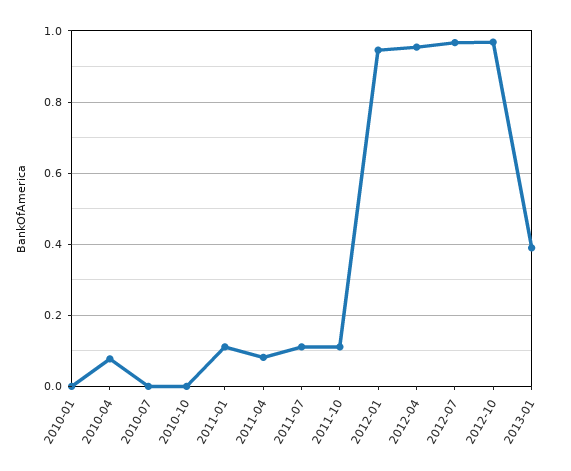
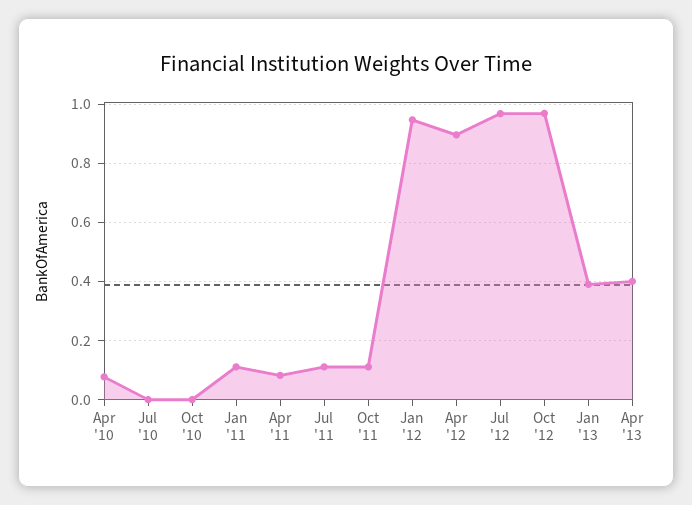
2010-01: 0 -> none
2012-04: 0.96 -> 0.9
Apr '13: none -> 0.4

